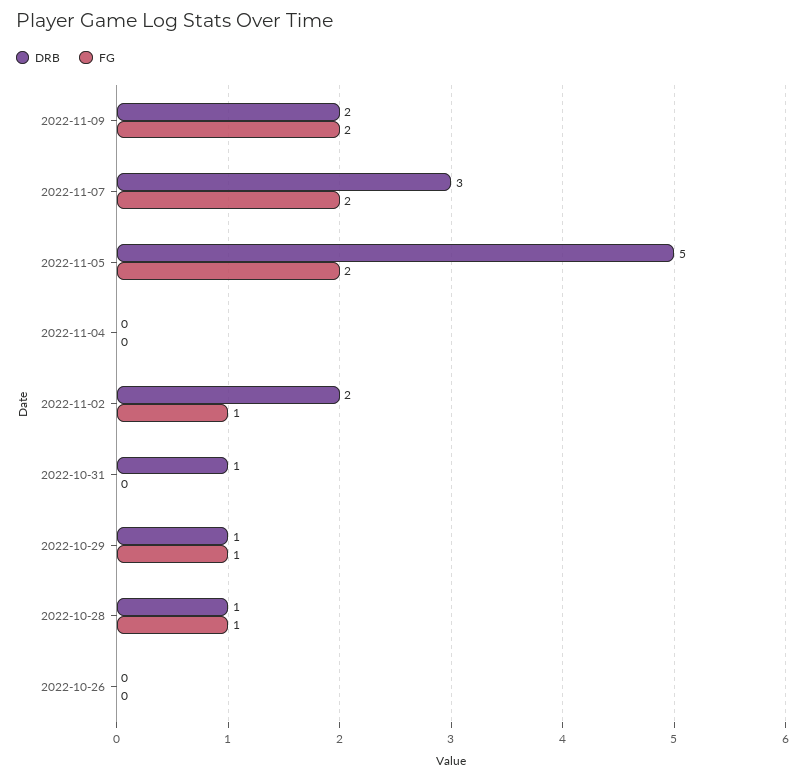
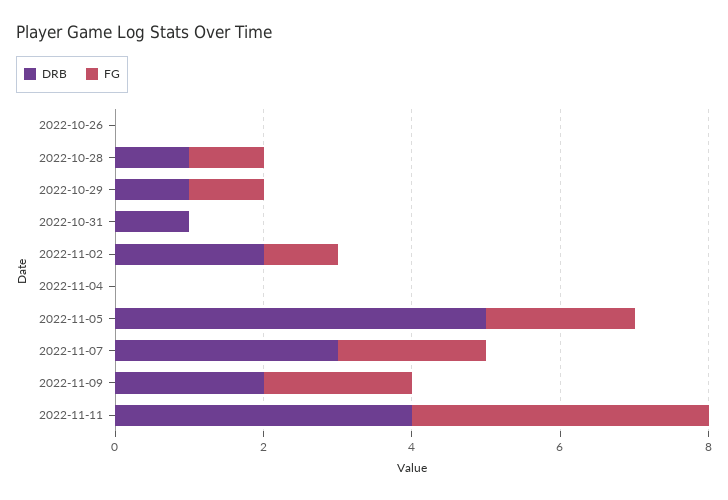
DRB, 2022-11-11: none -> 4
FG, 2022-11-11: none -> 4

